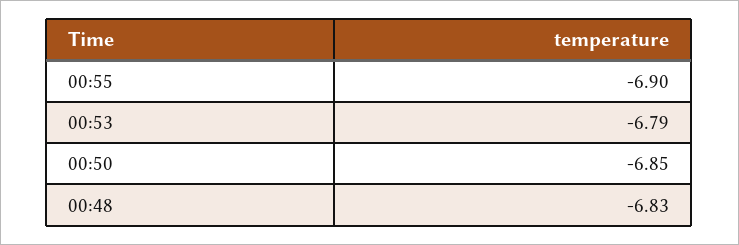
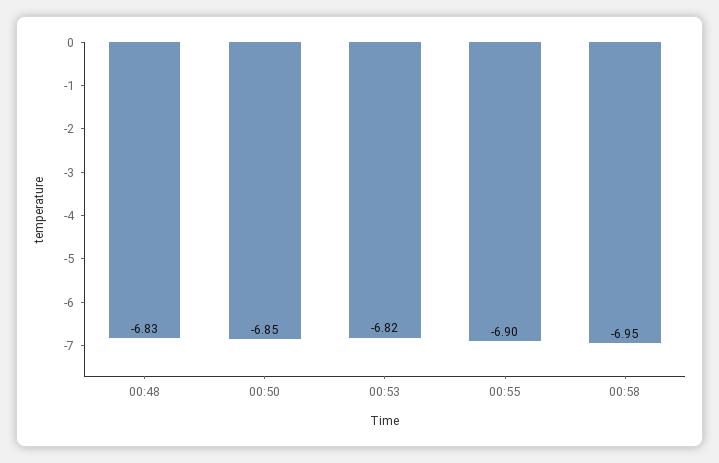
00:53: -6.79 -> -6.82
00:58: none -> -6.95

